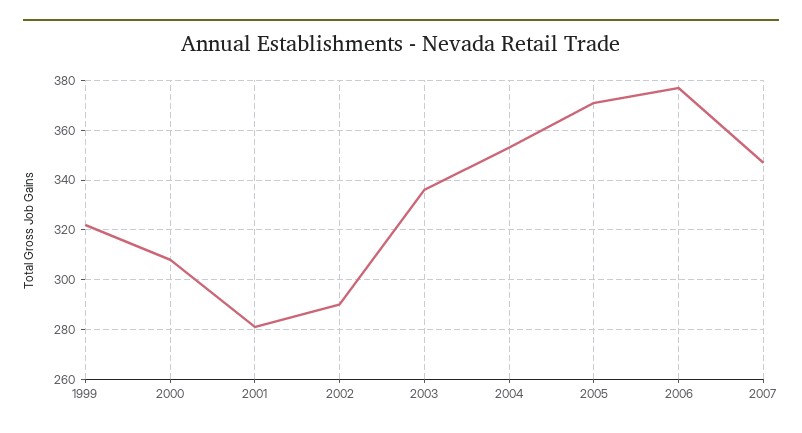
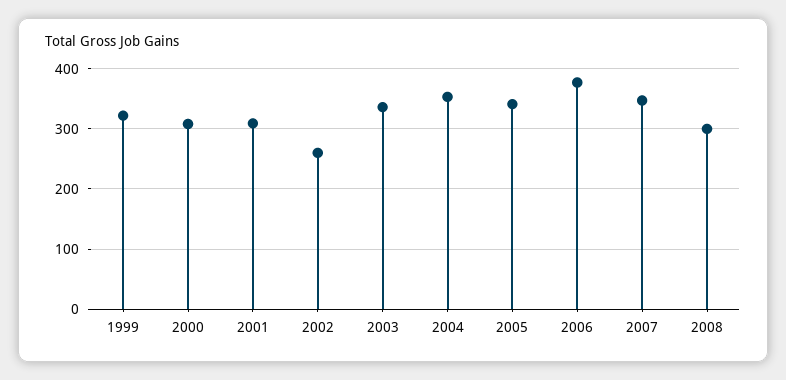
2001: 280 -> 310
2002: 290 -> 260
2005: 370 -> 340
2008: none -> 300

